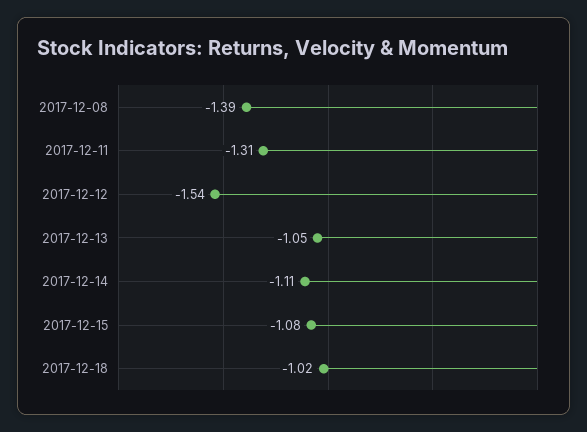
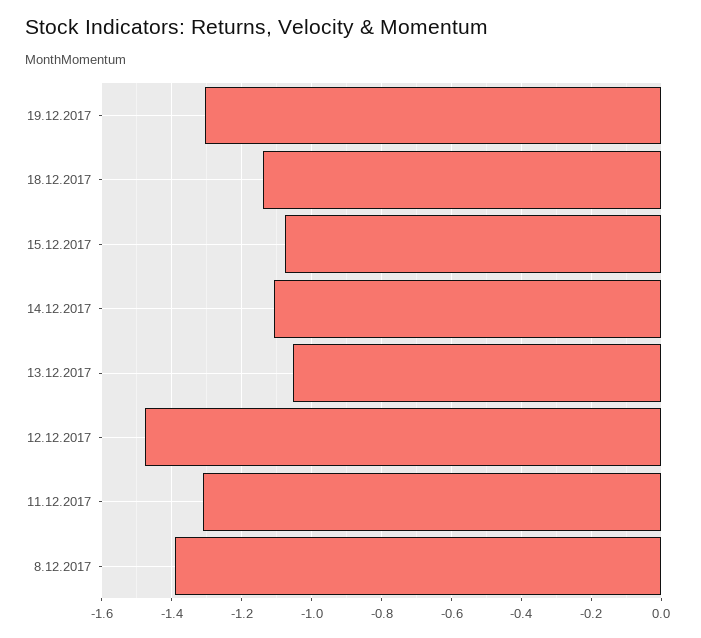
2017-12-12: -1.54 -> -1.48
2017-12-18: -1.02 -> -1.14
19.12.2017: none -> -1.3

